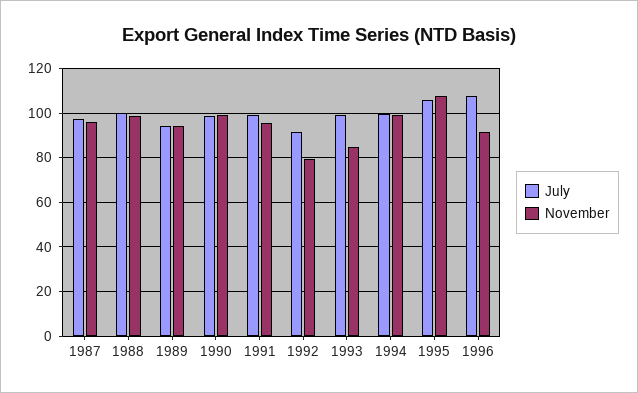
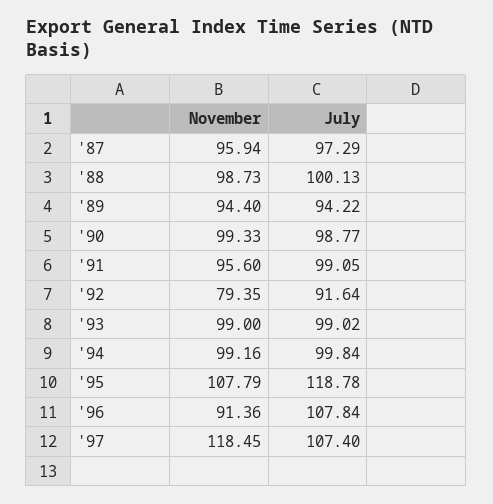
November, 1993: 85 -> 99
July, 1995: 105 -> 118.78
November, '97: none -> 118.45
July, '97: none -> 107.4

